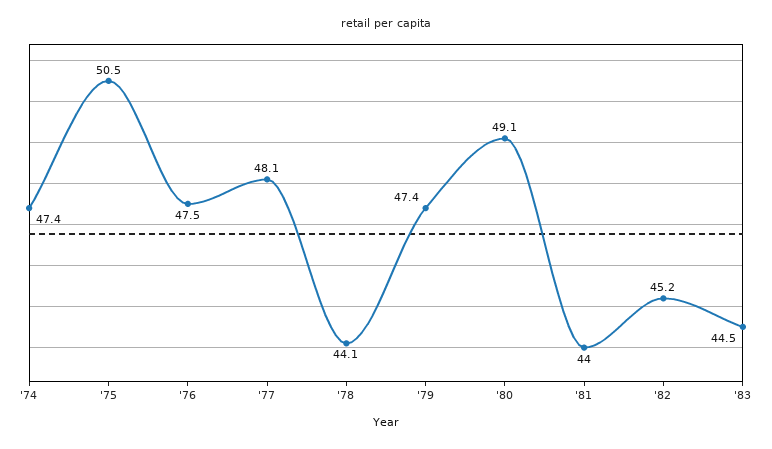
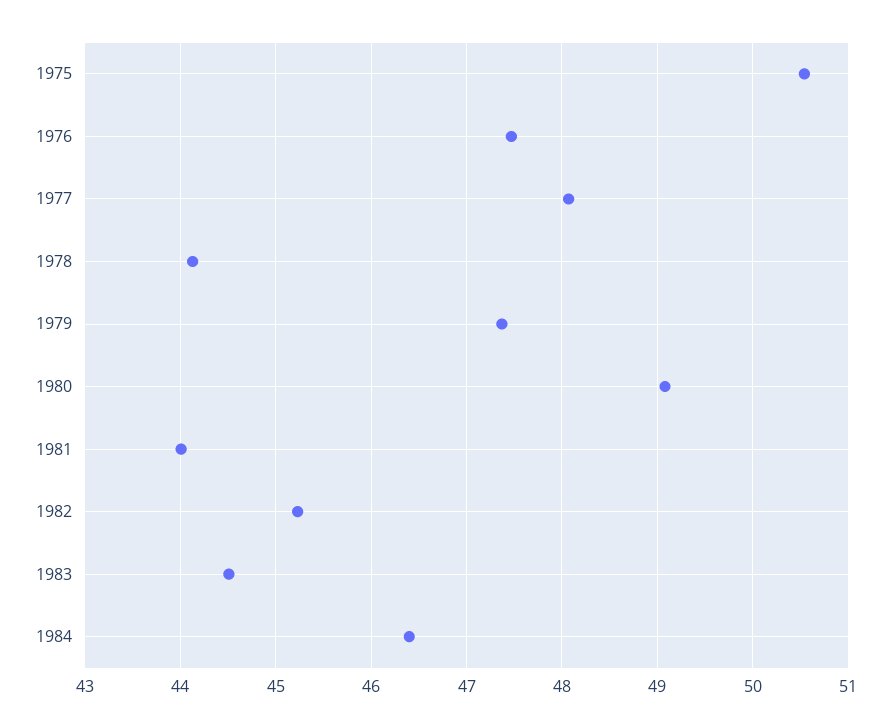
'74: 47.4 -> none
1984: none -> 46.4

